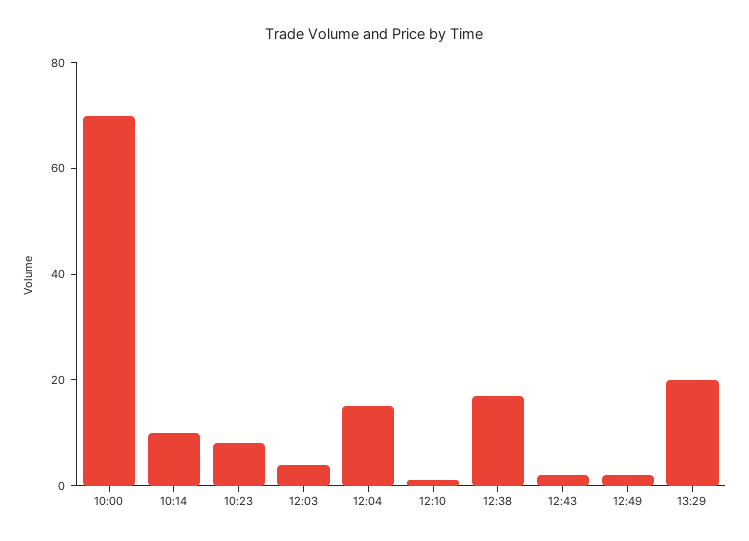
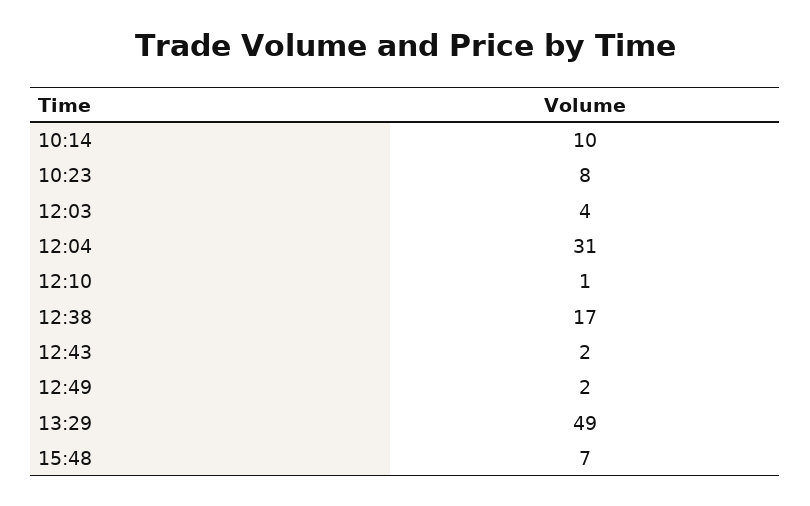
10:00: 70 -> none
12:04: 15 -> 31
13:29: 20 -> 49
15:48: none -> 7

